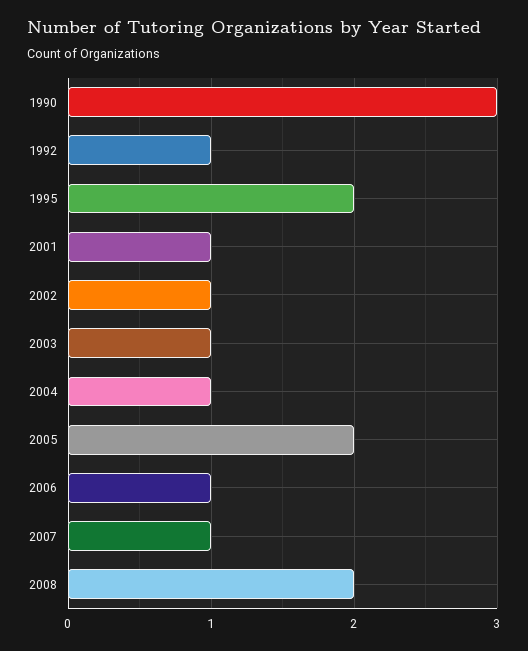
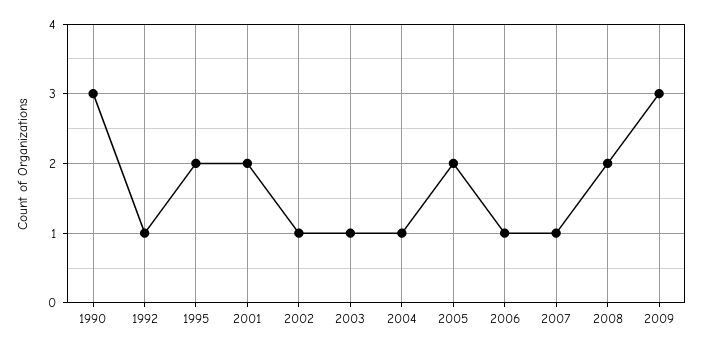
2001: 1 -> 2
2009: none -> 3

